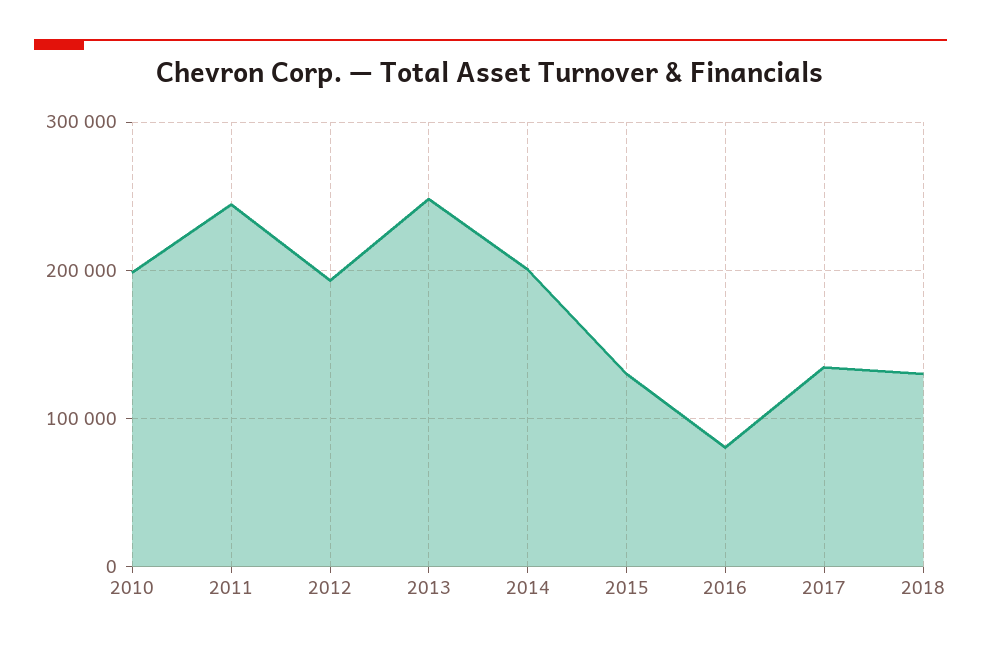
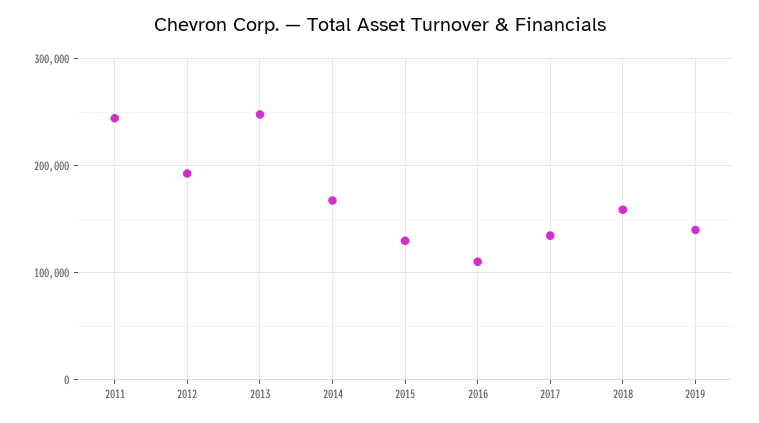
2010: 200000 -> none
2014: 200000 -> 170000
2016: 80000 -> 110000
2018: 130000 -> 160000
2019: none -> 140000

